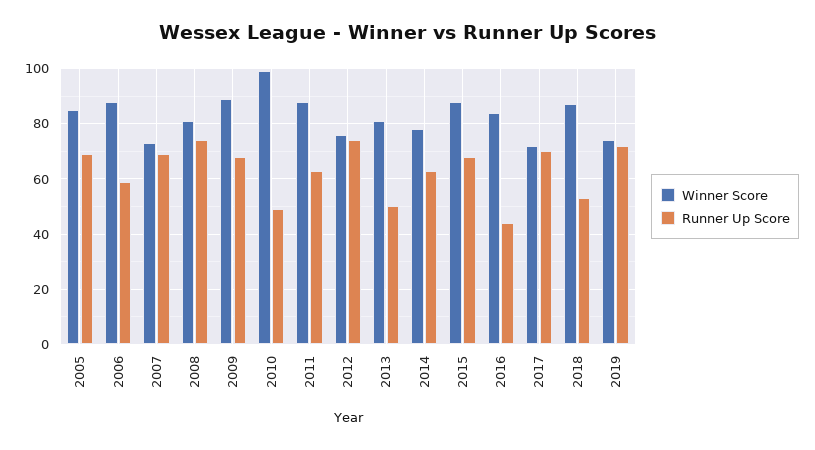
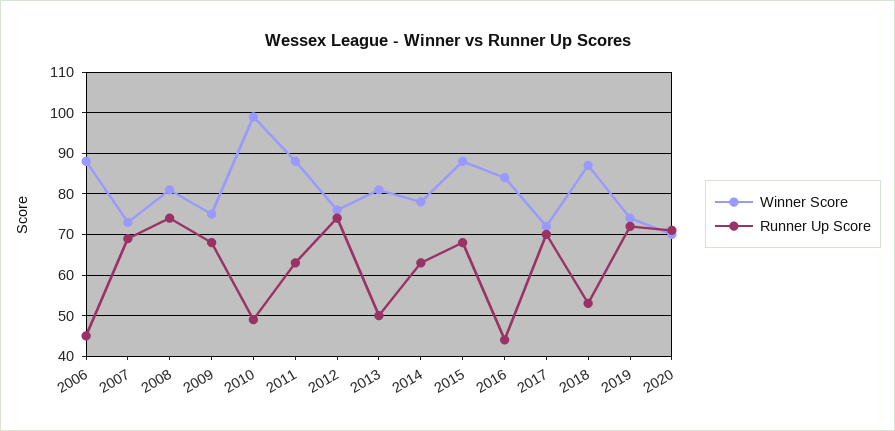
Winner Score, 2005: 85 -> none
Runner Up Score, 2005: 70 -> none
Runner Up Score, 2006: 60 -> 45
Winner Score, 2009: 90 -> 75
Winner Score, 2020: none -> 70
Runner Up Score, 2020: none -> 70

